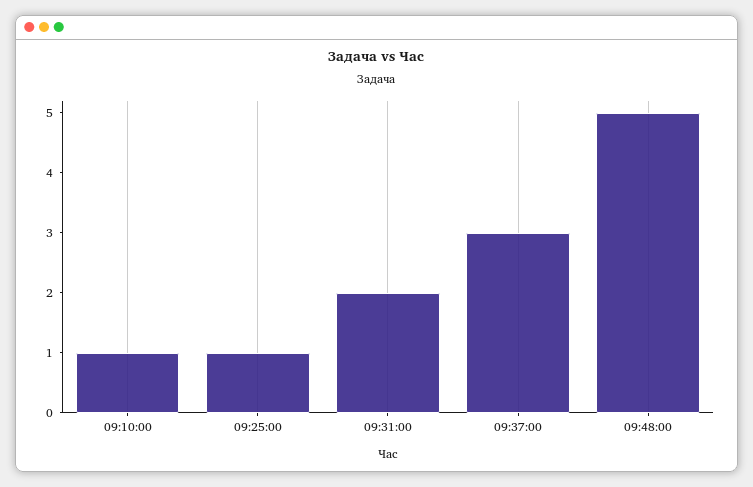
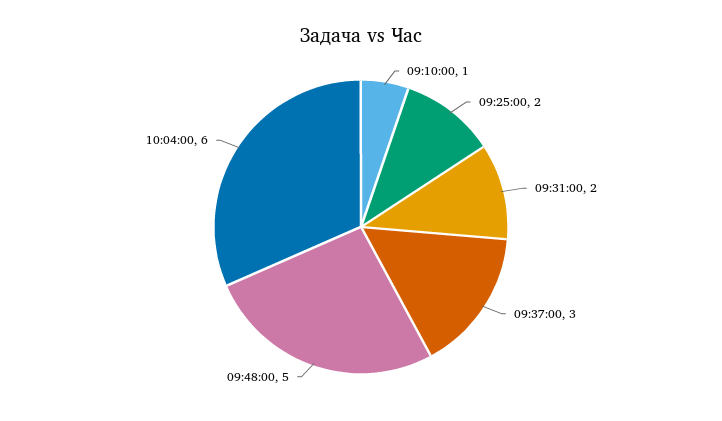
09:25:00: 1 -> 2
10:04:00: none -> 6

